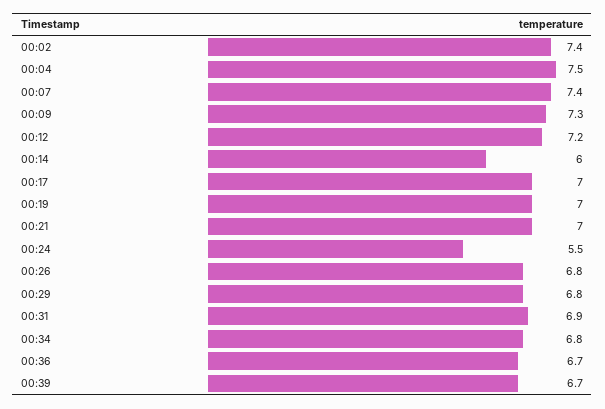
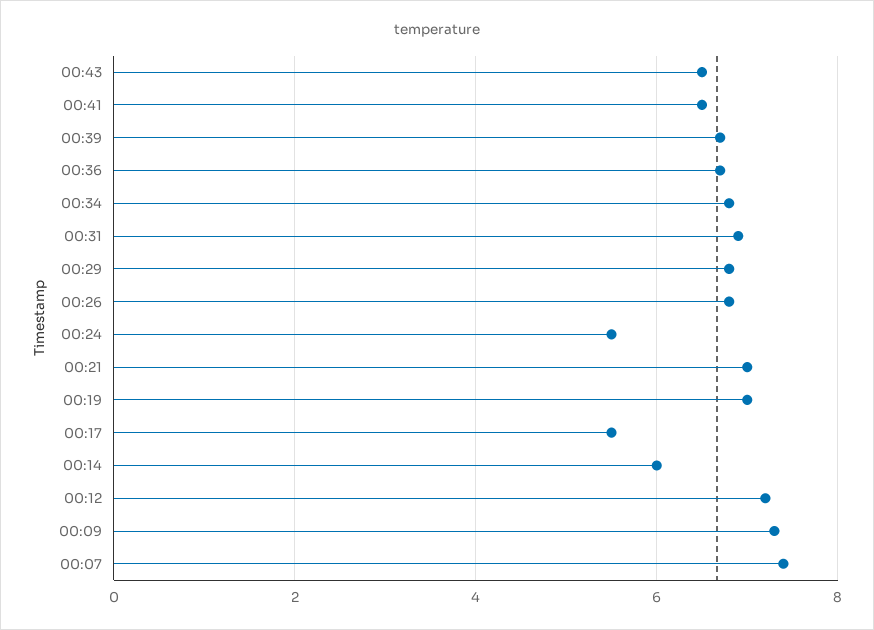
00:02: 7.4 -> none
00:04: 7.5 -> none
00:17: 7 -> 5.5
00:43: none -> 6.5
00:41: none -> 6.5

